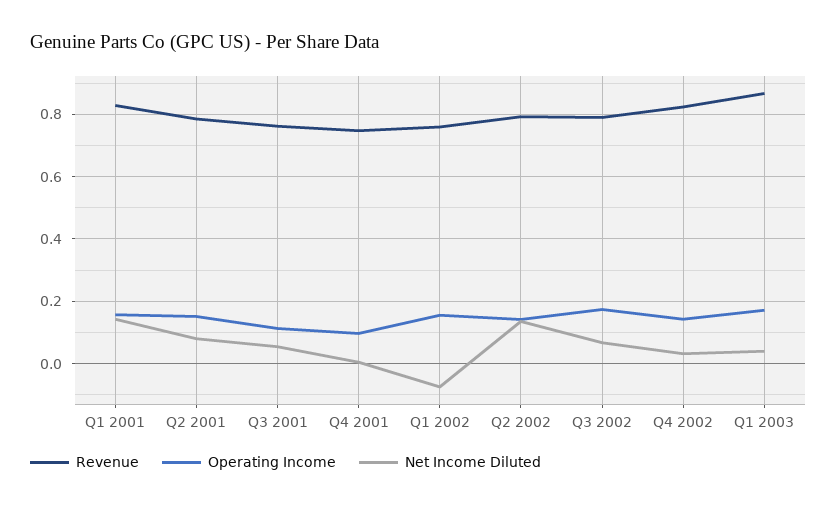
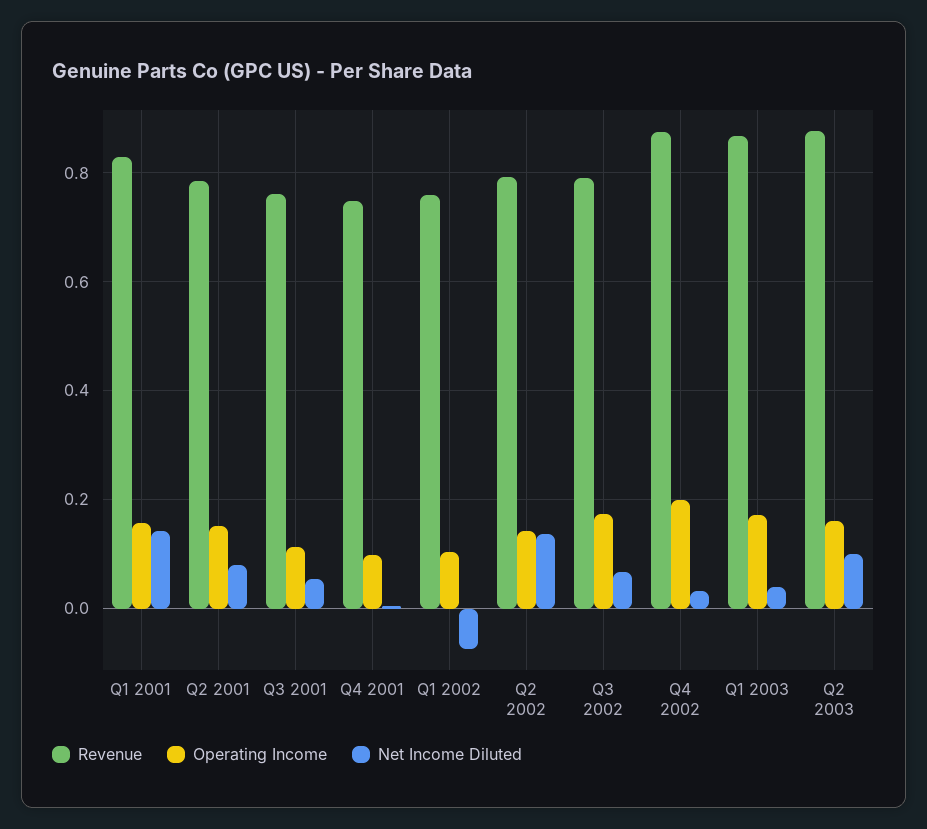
Operating Income, Q1 2002: 0.16 -> 0.1
Revenue, Q4 2002: 0.82 -> 0.88
Operating Income, Q4 2002: 0.14 -> 0.2
Revenue, Q2 2003: none -> 0.88
Operating Income, Q2 2003: none -> 0.16
Net Income Diluted, Q2 2003: none -> 0.1

